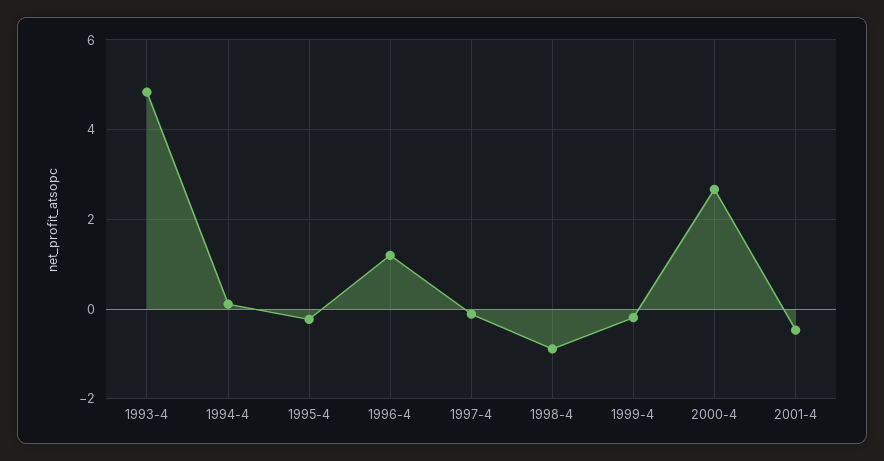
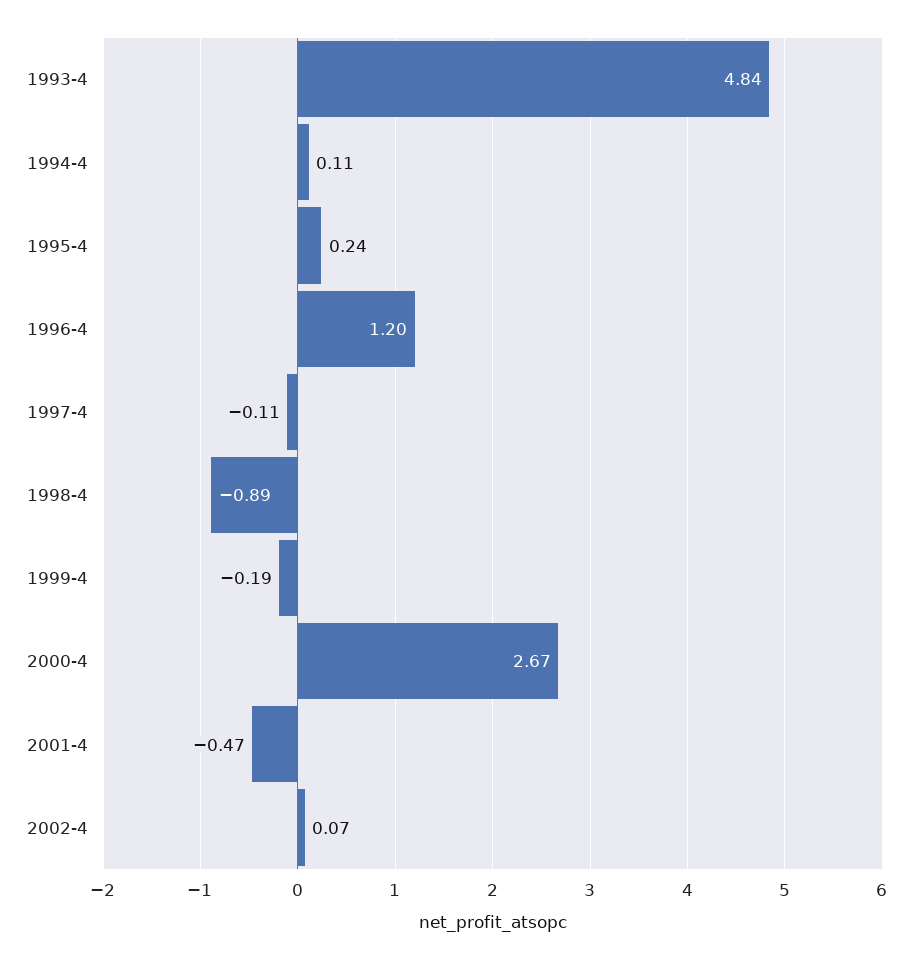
1995-4: -0.2 -> 0.24
2002-4: none -> 0.07

